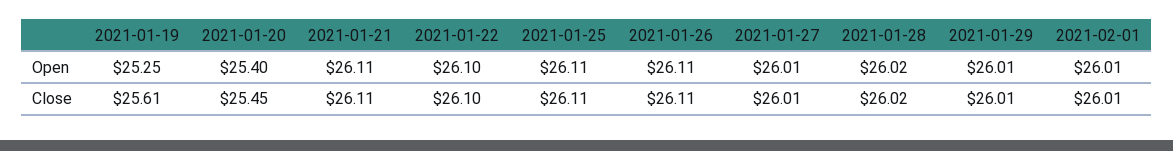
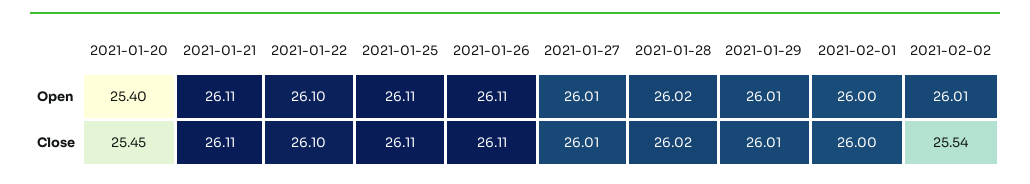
2021-01-19, Open: 25.25 -> none
2021-02-01, Open: 26.01 -> 26
2021-01-19, Close: 25.61 -> none
2021-02-01, Close: 26.01 -> 26
2021-02-02, Open: none -> 26.01
2021-02-02, Close: none -> 25.54

